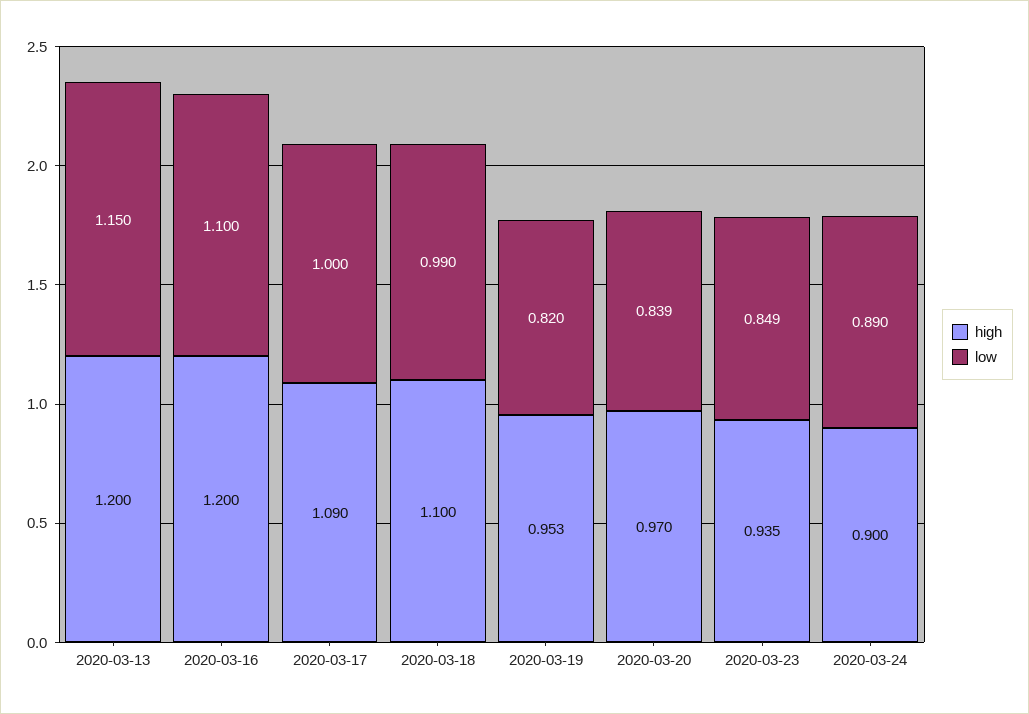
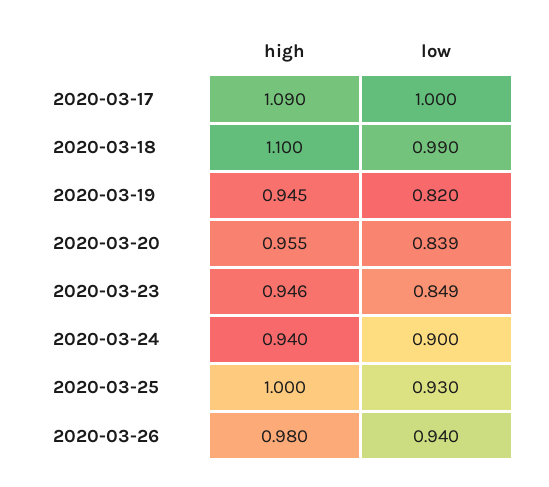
high, 2020-03-13: 1.2 -> none
low, 2020-03-13: 1.15 -> none
high, 2020-03-16: 1.2 -> none
low, 2020-03-16: 1.1 -> none
high, 2020-03-19: 0.953 -> 0.945
high, 2020-03-20: 0.97 -> 0.955
high, 2020-03-23: 0.935 -> 0.946
high, 2020-03-24: 0.9 -> 0.94
low, 2020-03-24: 0.89 -> 0.9
high, 2020-03-25: none -> 1
low, 2020-03-25: none -> 0.93
high, 2020-03-26: none -> 0.98
low, 2020-03-26: none -> 0.94

